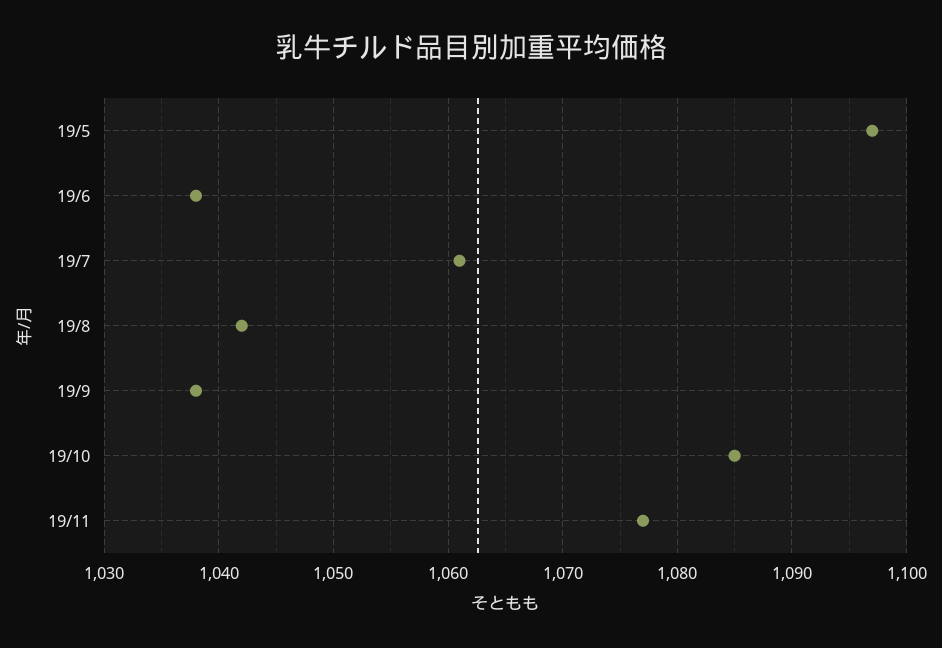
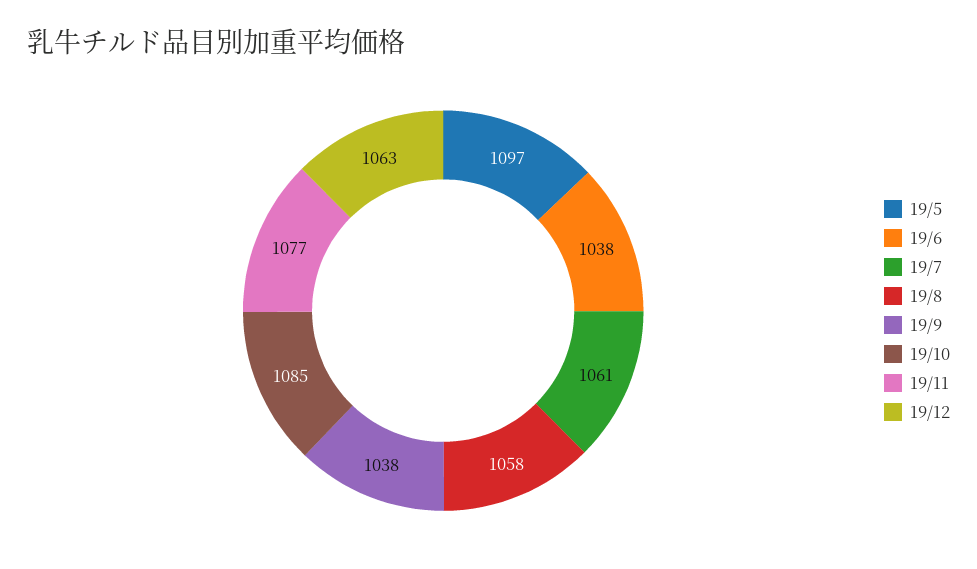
19/8: 1042 -> 1058
19/12: none -> 1063

